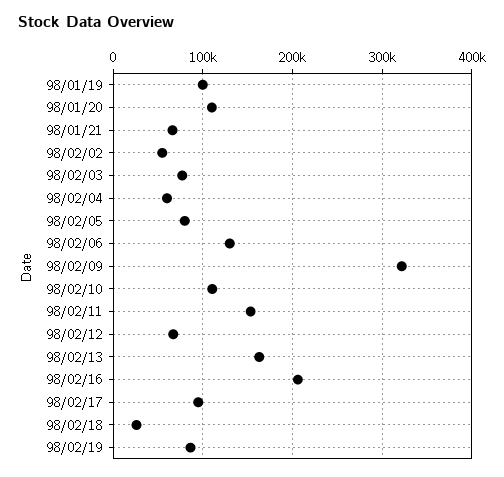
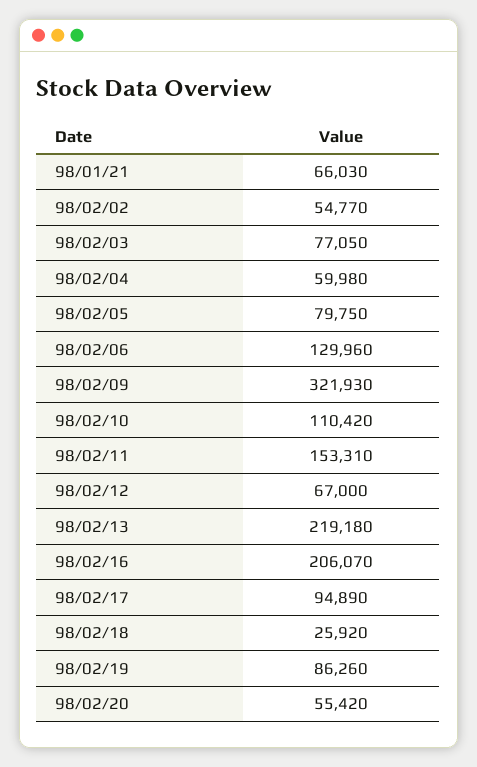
98/01/19: 100000 -> none
98/01/20: 110000 -> none
98/02/13: 160000 -> 219180
98/02/20: none -> 55420

